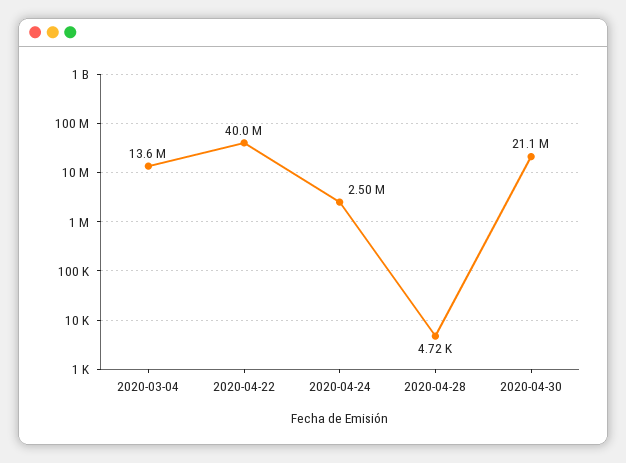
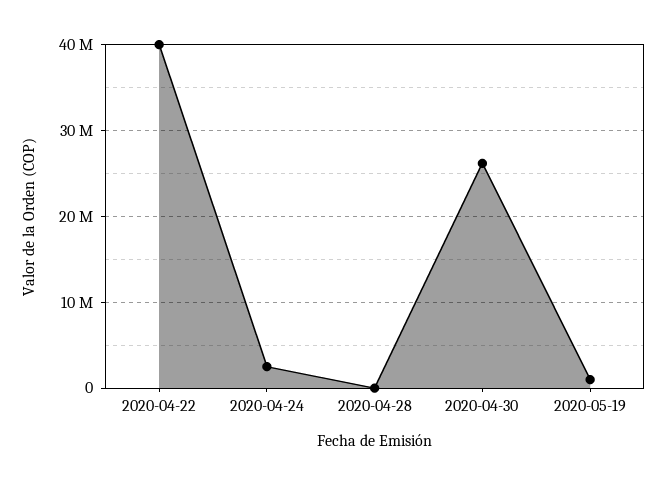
2020-03-04: 13600000 -> none
2020-04-30: 21100000 -> 26000000
2020-05-19: none -> 1000000

